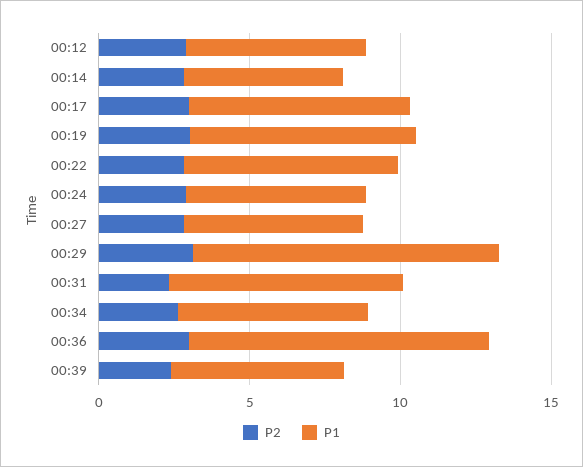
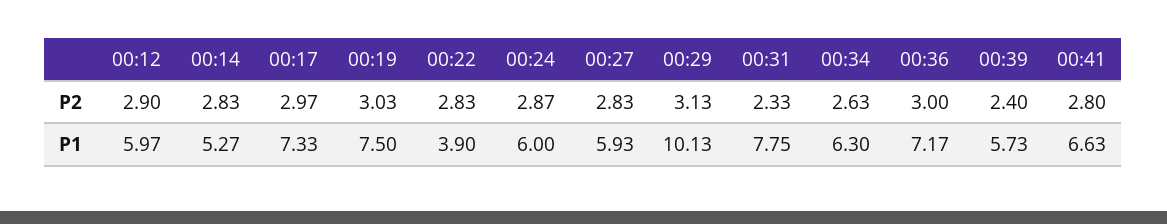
P1, 00:22: 7 -> 3.9
P1, 00:36: 10 -> 7.17
P2, 00:41: none -> 2.8
P1, 00:41: none -> 6.63

